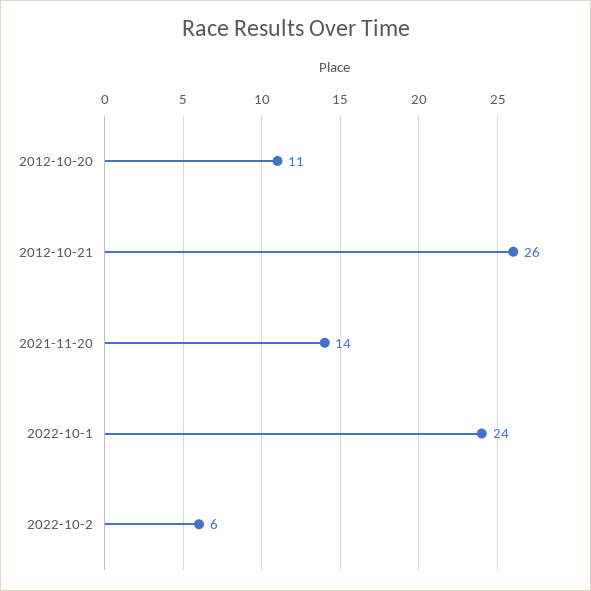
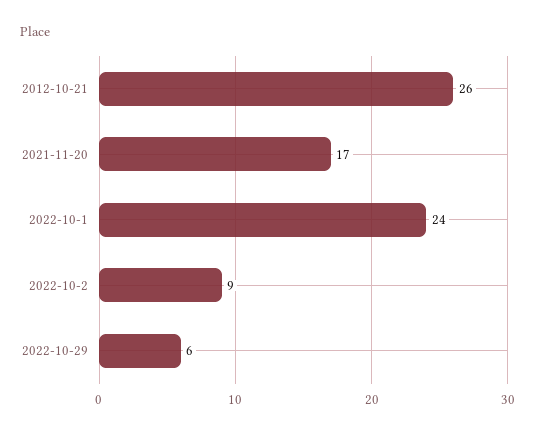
2012-10-20: 11 -> none
2021-11-20: 14 -> 17
2022-10-2: 6 -> 9
2022-10-29: none -> 6

